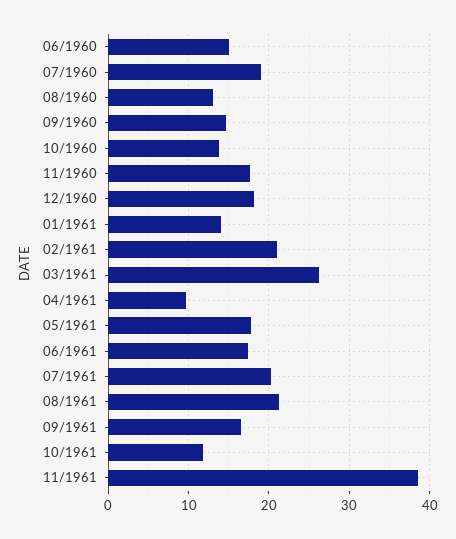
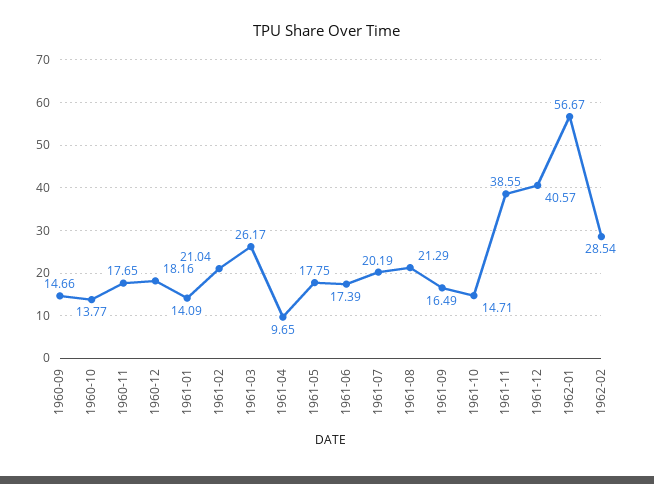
06/1960: 15 -> none
07/1960: 19 -> none
08/1960: 13 -> none
10/1961: 12 -> 14.71
1961-12: none -> 40.57
1962-01: none -> 56.67
1962-02: none -> 28.54

